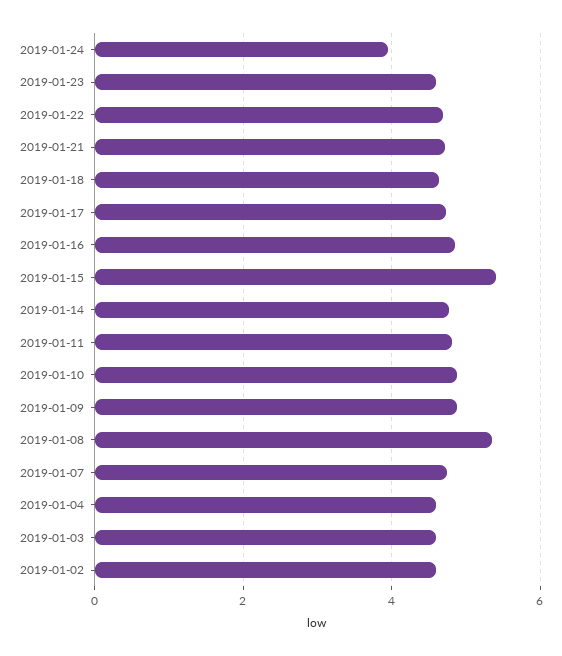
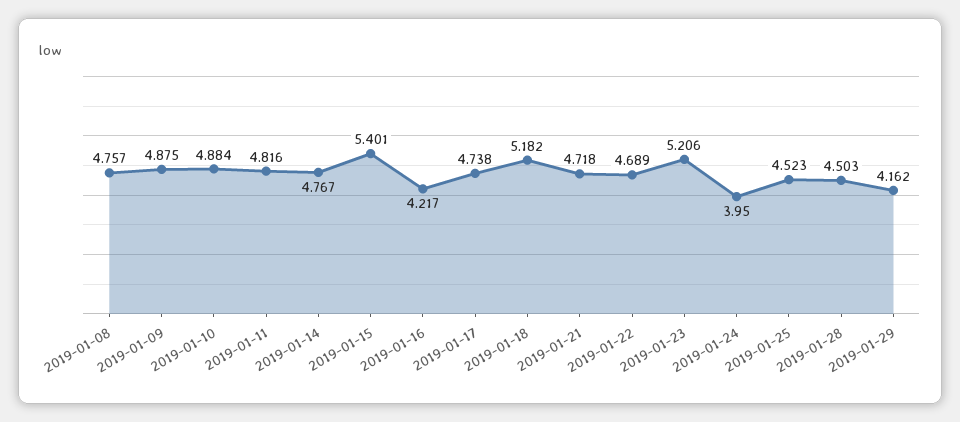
2019-01-23: 4.6 -> 5.206
2019-01-18: 4.6 -> 5.182
2019-01-16: 4.8 -> 4.217
2019-01-08: 5.4 -> 4.757
2019-01-07: 4.8 -> none
2019-01-04: 4.6 -> none
2019-01-03: 4.6 -> none
2019-01-02: 4.6 -> none
2019-01-25: none -> 4.523
2019-01-28: none -> 4.503
2019-01-29: none -> 4.162

